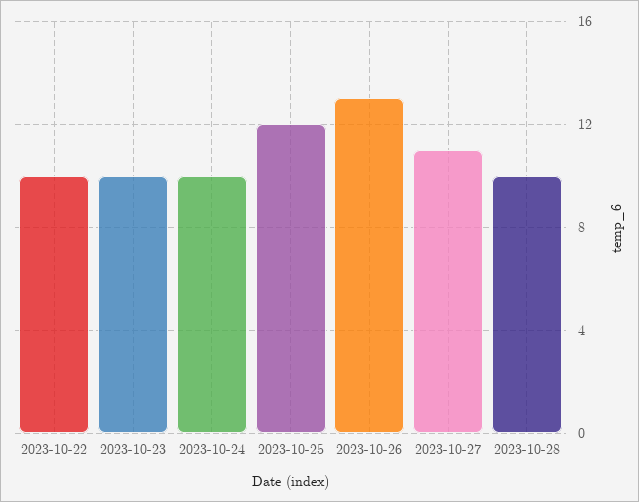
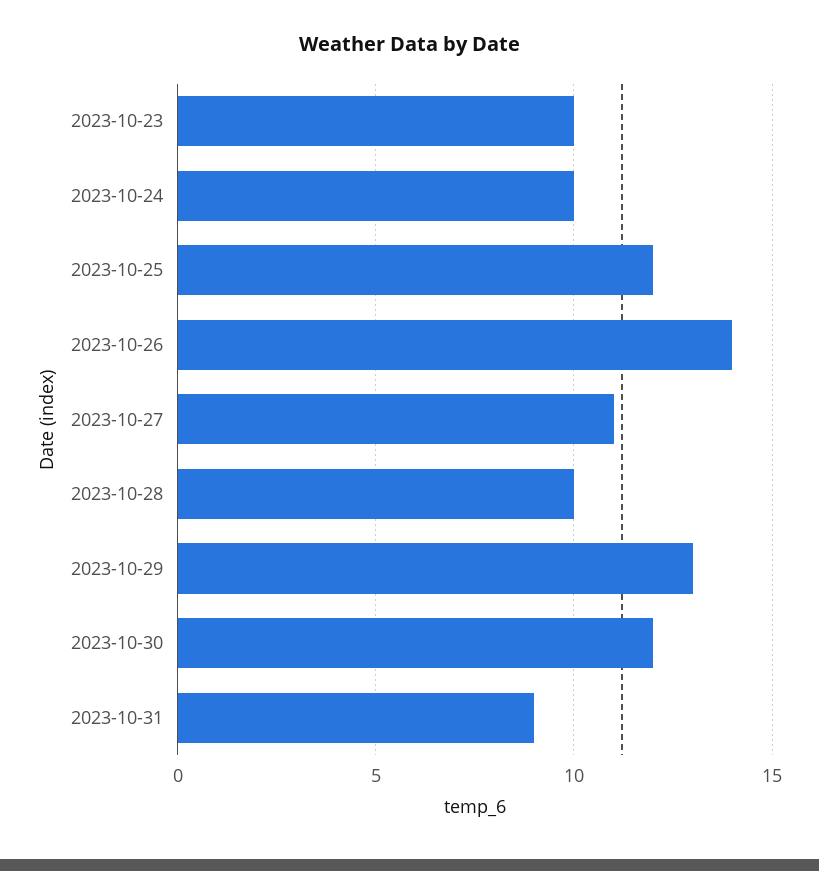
2023-10-22: 10 -> none
2023-10-26: 13 -> 14
2023-10-29: none -> 13
2023-10-30: none -> 12
2023-10-31: none -> 9

